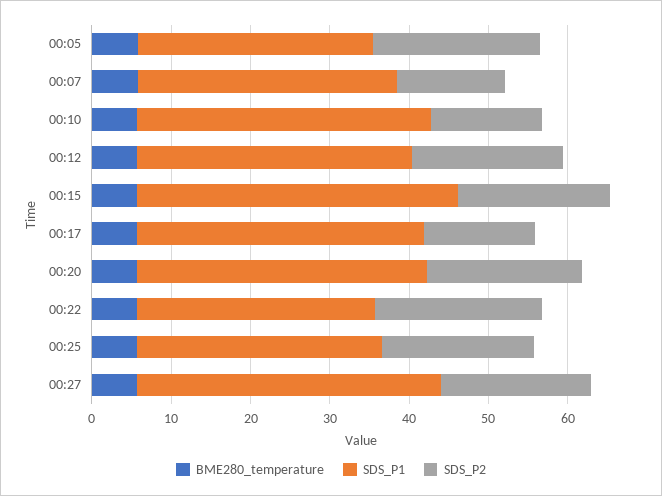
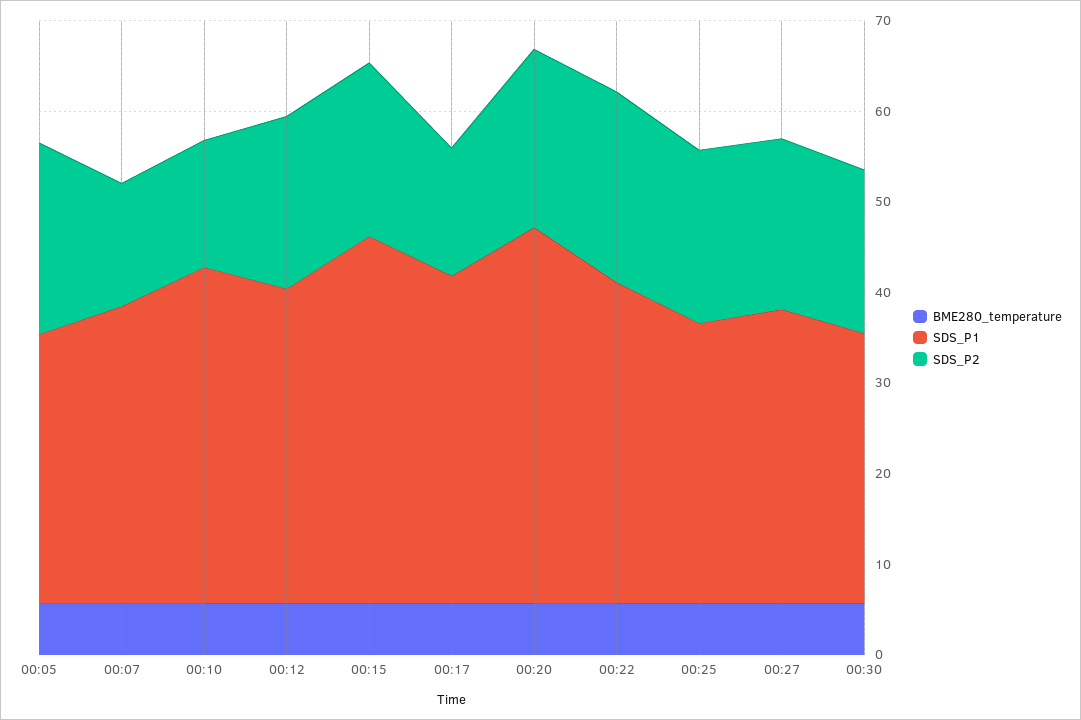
SDS_P1, 00:20: 36 -> 42
SDS_P1, 00:22: 30 -> 36
SDS_P1, 00:27: 38 -> 32
BME280_temperature, 00:30: none -> 6
SDS_P1, 00:30: none -> 30
SDS_P2, 00:30: none -> 18

